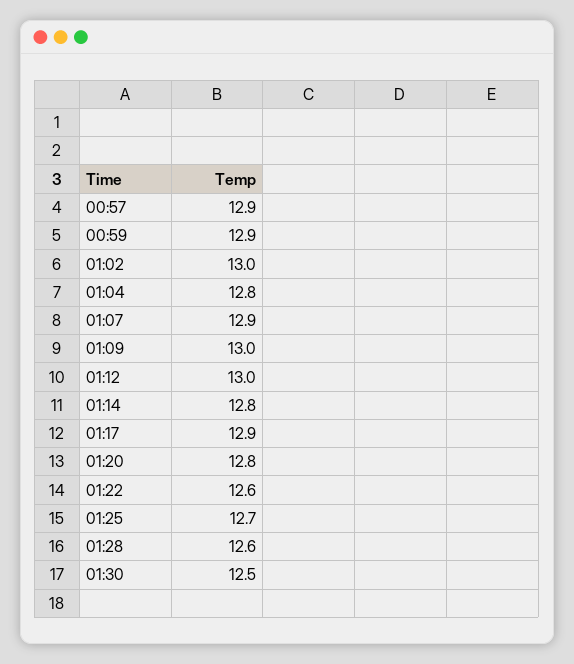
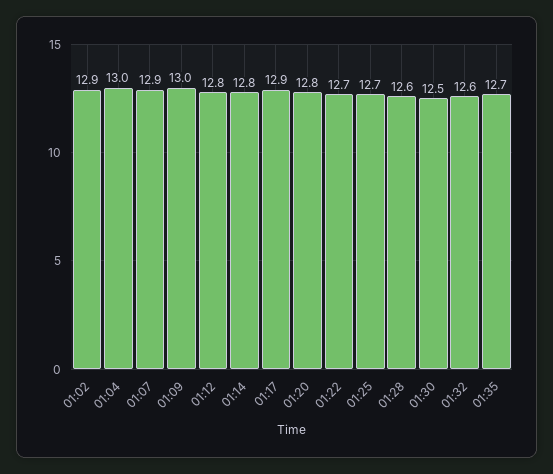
00:57: 12.9 -> none
00:59: 12.9 -> none
01:02: 13 -> 12.9
01:04: 12.8 -> 13
01:12: 13 -> 12.8
01:22: 12.6 -> 12.7
01:32: none -> 12.6
01:35: none -> 12.7

